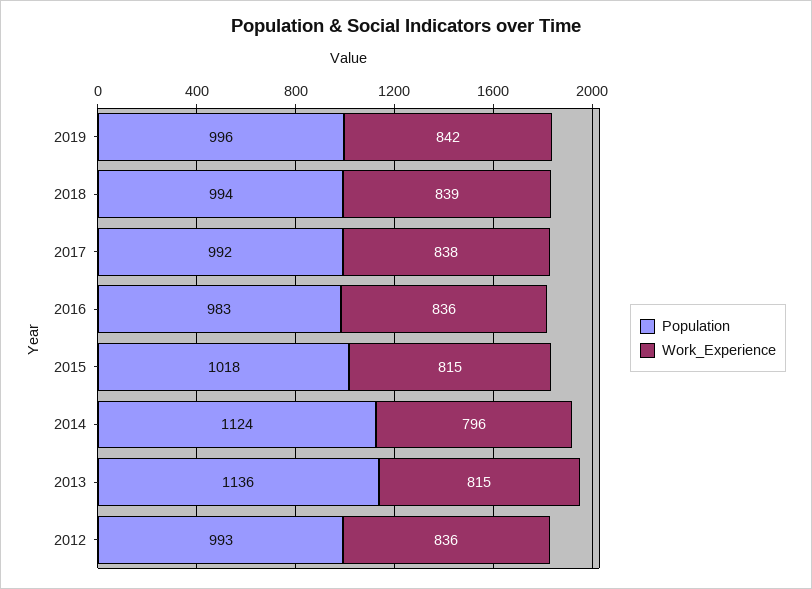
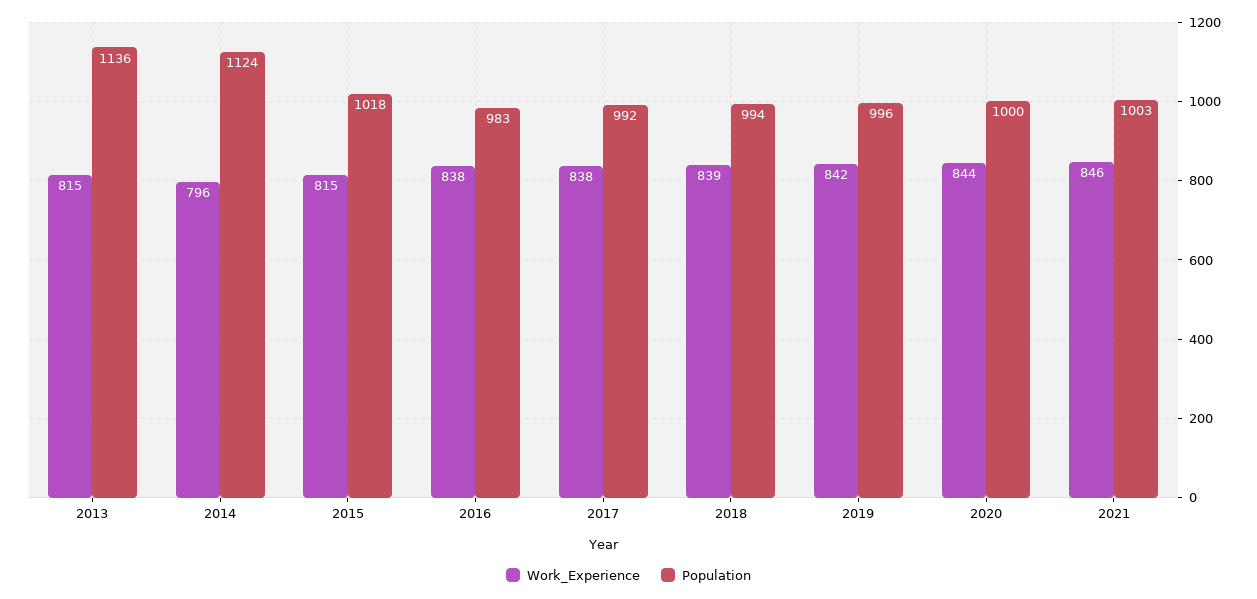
Work_Experience, 2016: 836 -> 838
Population, 2012: 993 -> none
Work_Experience, 2012: 836 -> none
Work_Experience, 2020: none -> 844
Population, 2020: none -> 1000
Work_Experience, 2021: none -> 846
Population, 2021: none -> 1003

